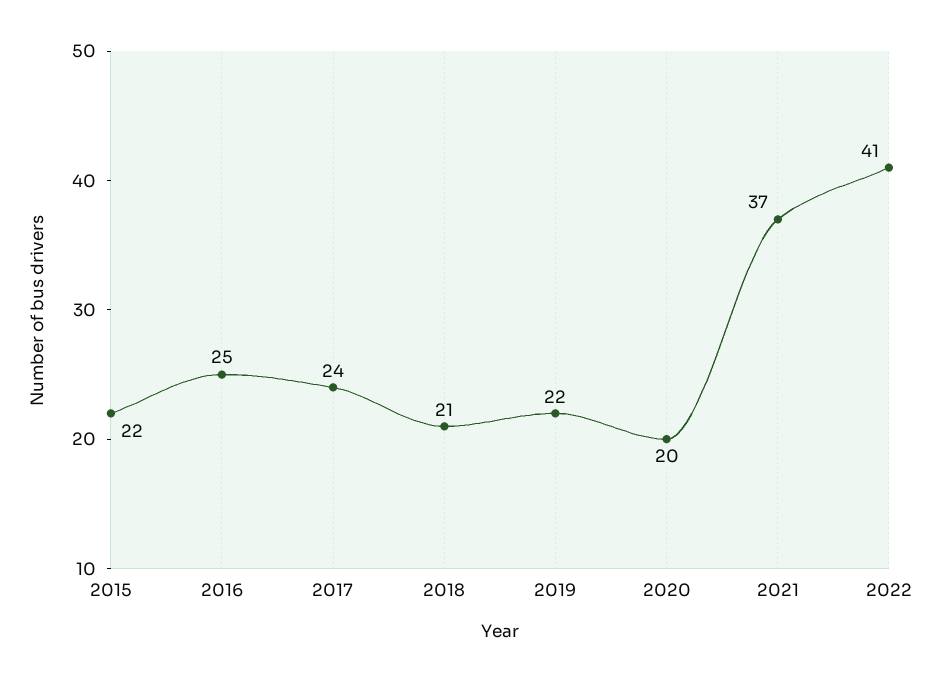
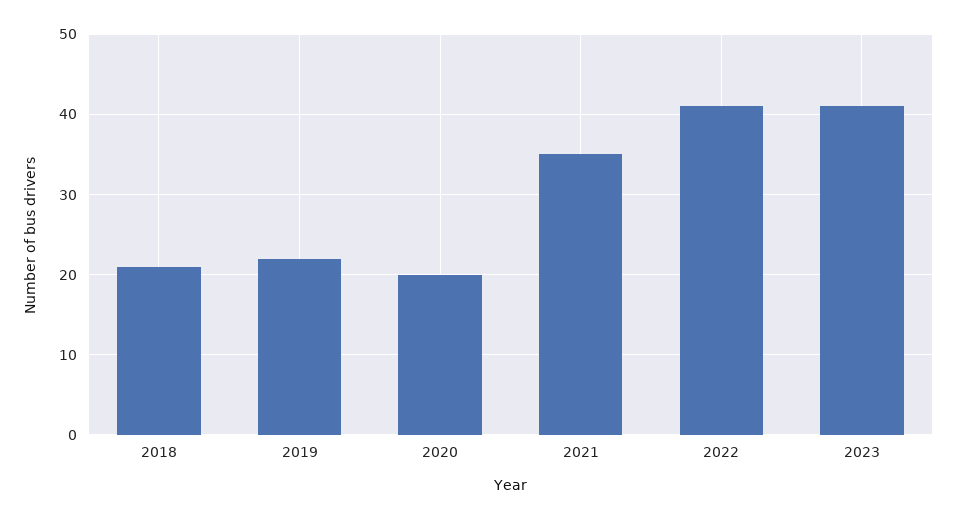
2015: 22 -> none
2016: 25 -> none
2017: 24 -> none
2021: 37 -> 35
2023: none -> 41

